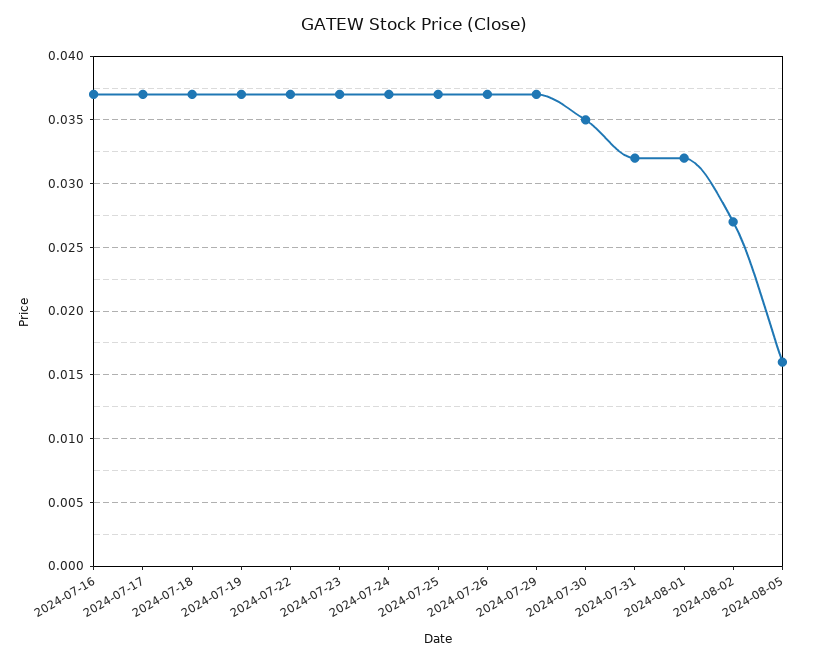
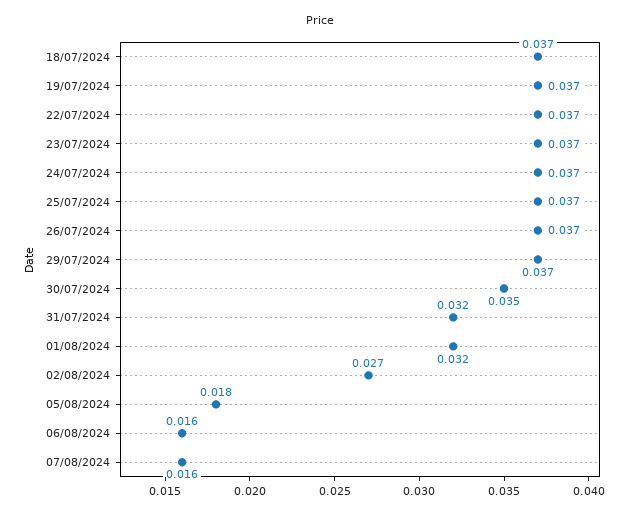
2024-07-16: 0.037 -> none
2024-07-17: 0.037 -> none
2024-08-05: 0.016 -> 0.018
06/08/2024: none -> 0.016
07/08/2024: none -> 0.016

